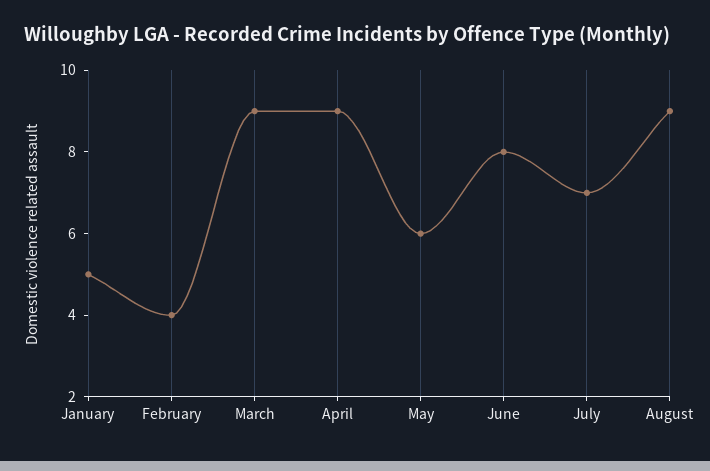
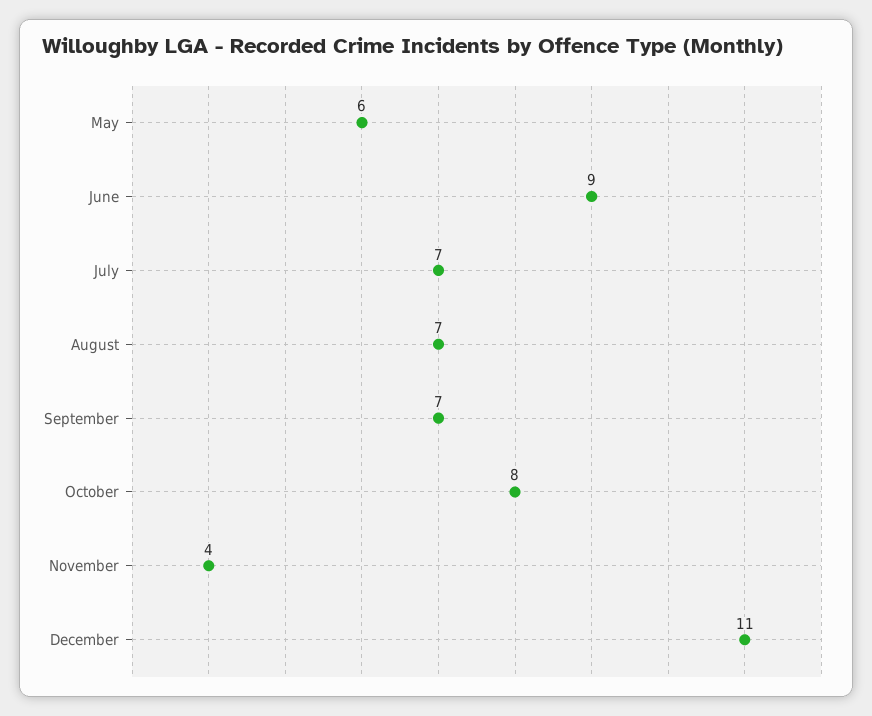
January: 5 -> none
February: 4 -> none
March: 9 -> none
April: 9 -> none
June: 8 -> 9
August: 9 -> 7
September: none -> 7
October: none -> 8
November: none -> 4
December: none -> 11

